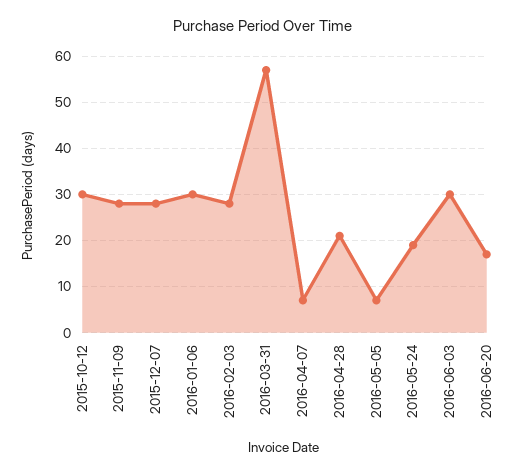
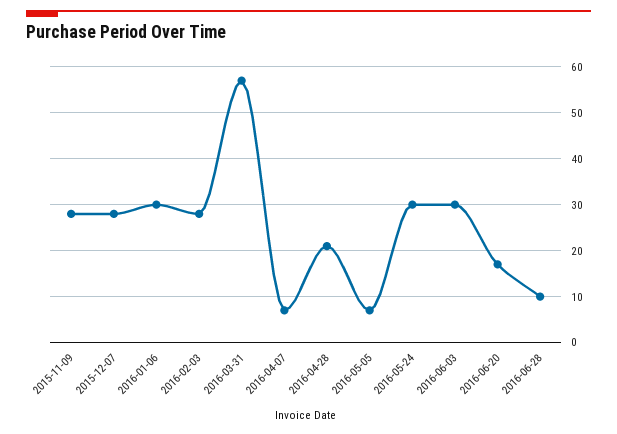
2015-10-12: 30 -> none
2016-05-24: 20 -> 30
2016-06-28: none -> 10

